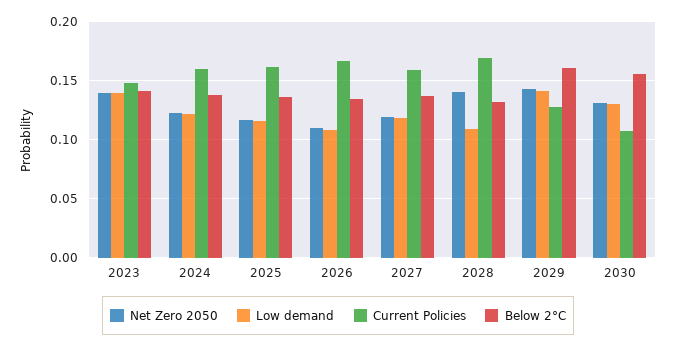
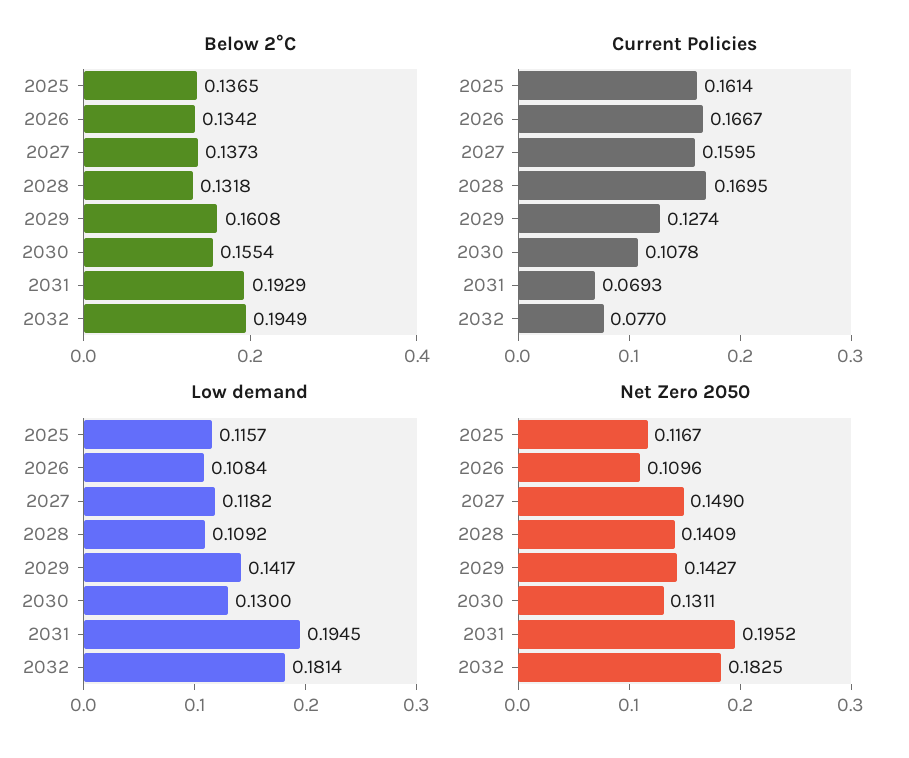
Net Zero 2050, 2023: 0.14 -> none
Low demand, 2023: 0.14 -> none
Current Policies, 2023: 0.15 -> none
Below 2°C, 2023: 0.14 -> none
Net Zero 2050, 2024: 0.12 -> none
Low demand, 2024: 0.12 -> none
Current Policies, 2024: 0.16 -> none
Below 2°C, 2024: 0.14 -> none
Net Zero 2050, 2027: 0.12 -> 0.149
Below 2°C, 2031: none -> 0.1929
Below 2°C, 2032: none -> 0.1949
Current Policies, 2031: none -> 0.0693
Current Policies, 2032: none -> 0.077
Low demand, 2031: none -> 0.1945
Low demand, 2032: none -> 0.1814
Net Zero 2050, 2031: none -> 0.1952
Net Zero 2050, 2032: none -> 0.1825

